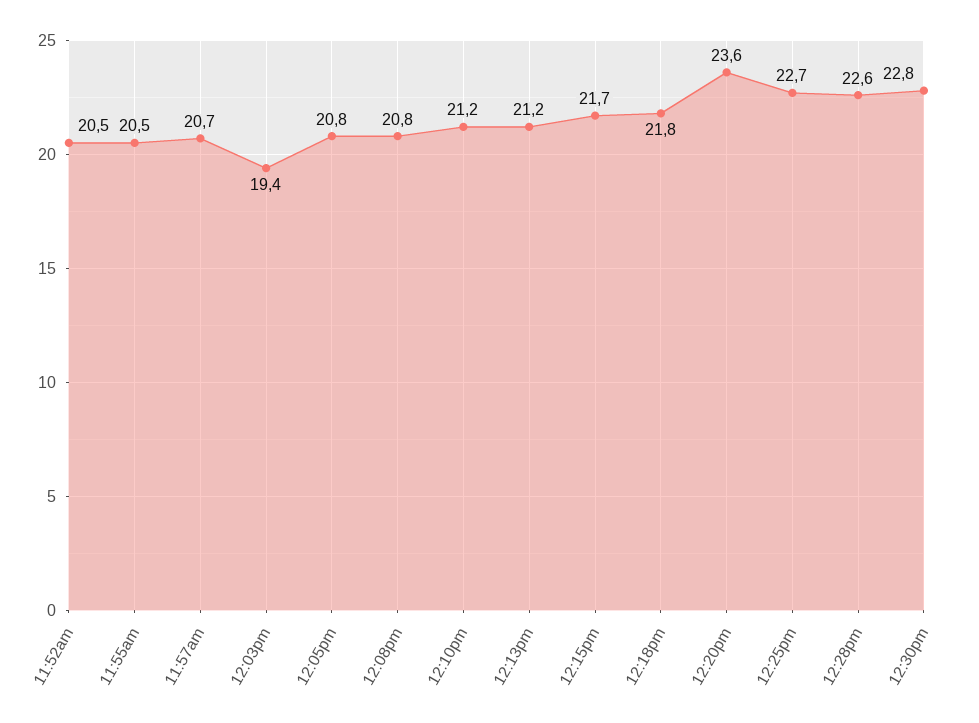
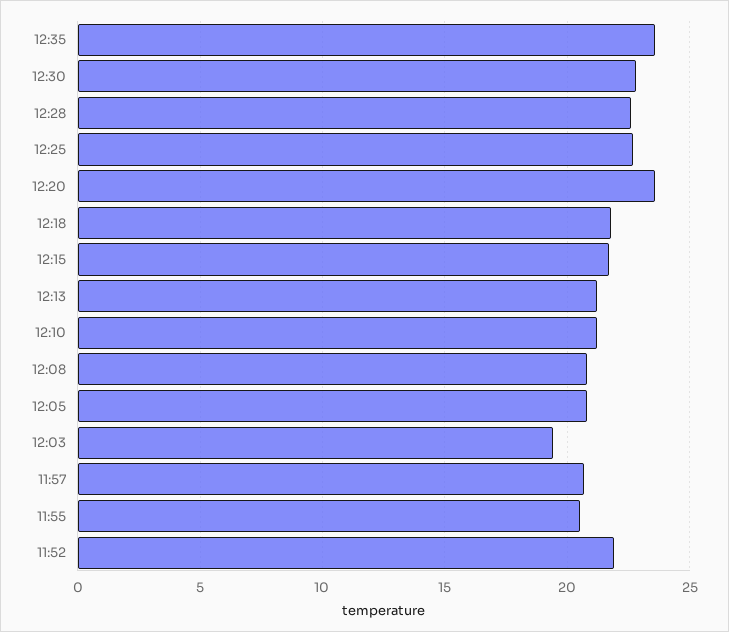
11:52am: 20.5 -> 22
12:35: none -> 23.5

